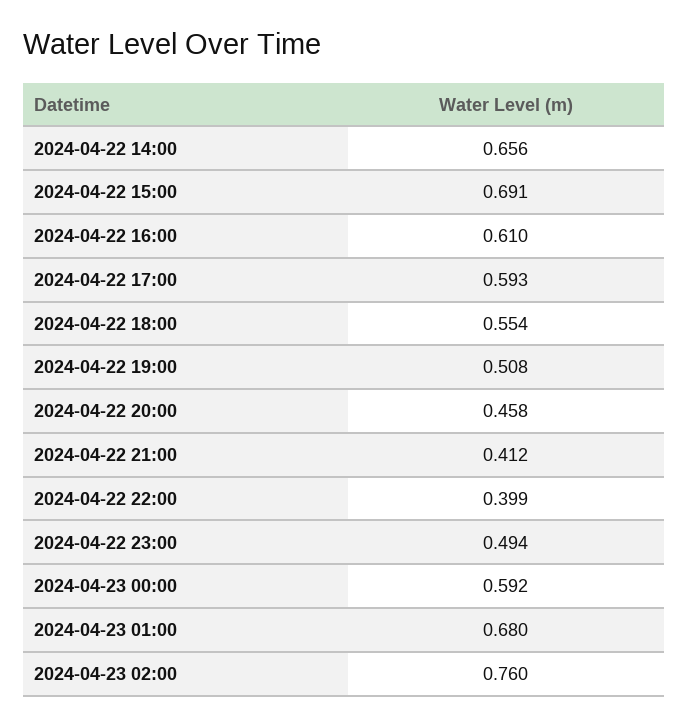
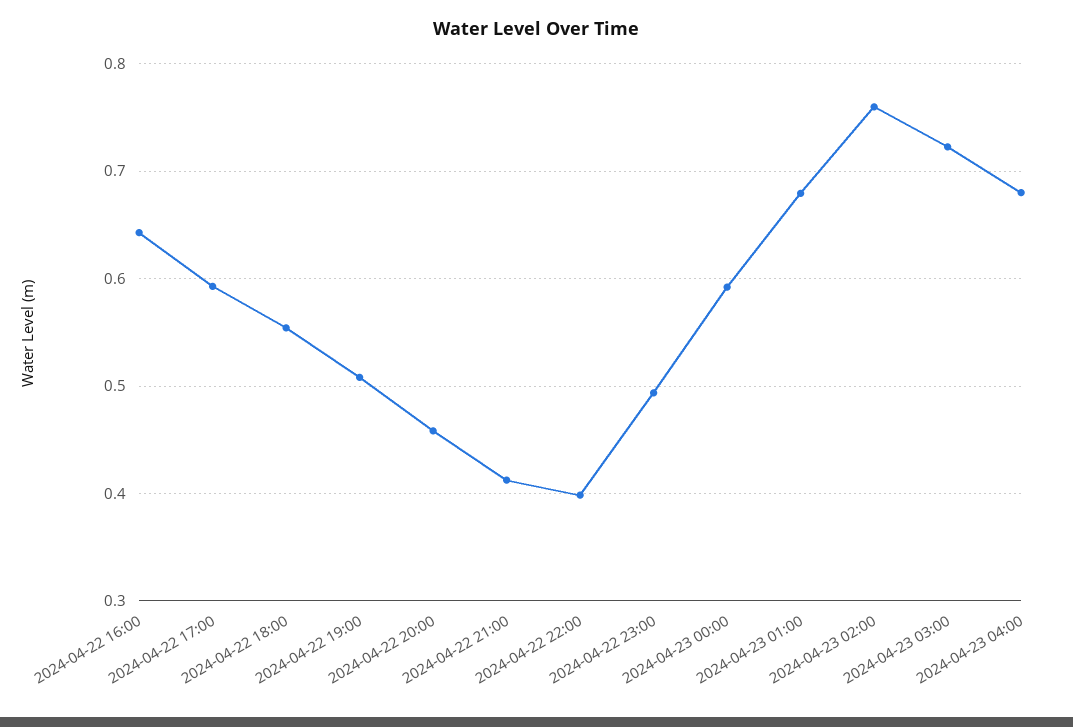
2024-04-22 14:00: 0.656 -> none
2024-04-22 15:00: 0.691 -> none
2024-04-22 16:00: 0.61 -> 0.64
2024-04-23 03:00: none -> 0.72
2024-04-23 04:00: none -> 0.68

